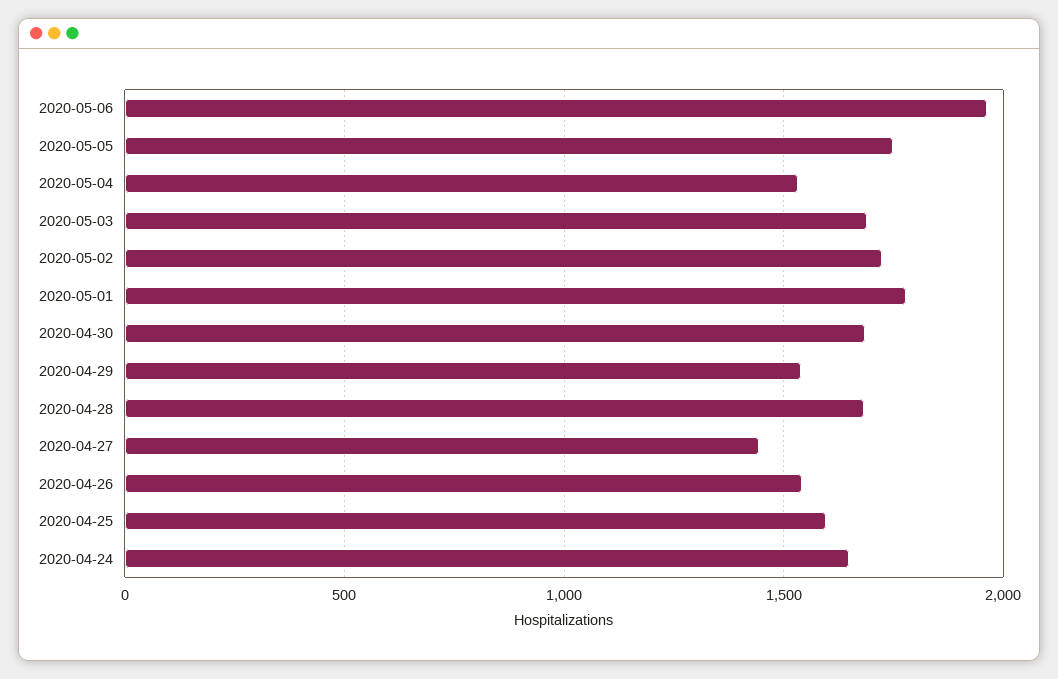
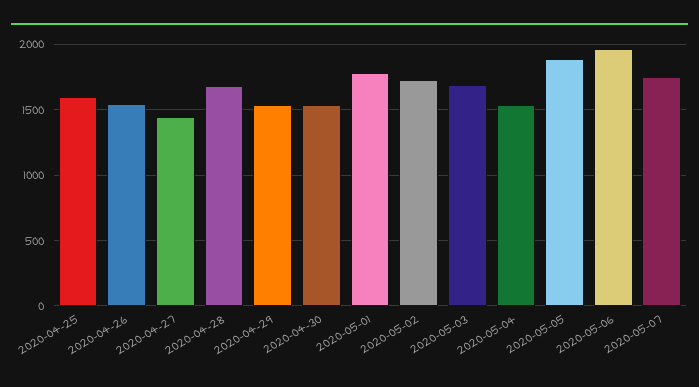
2020-05-05: 1750 -> 1900
2020-04-30: 1700 -> 1550
2020-04-24: 1650 -> none
2020-05-07: none -> 1750

